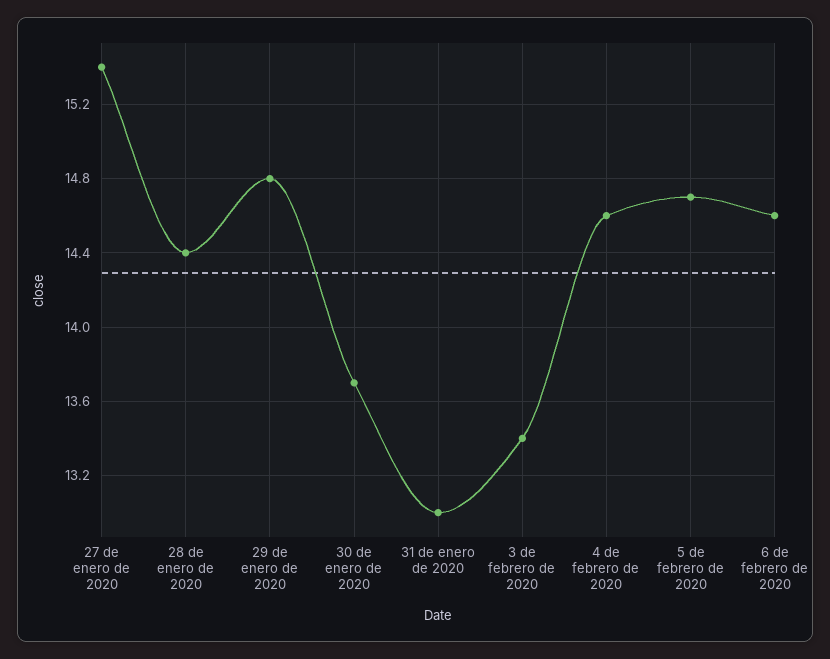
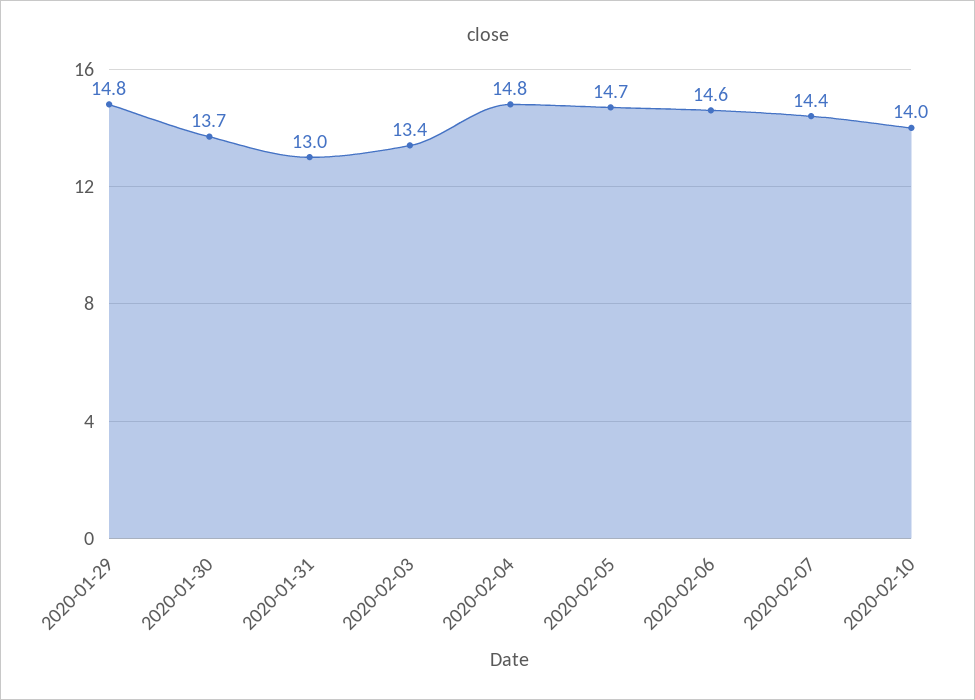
27 de enero de 2020: 15.4 -> none
28 de enero de 2020: 14.4 -> none
4 de febrero de 2020: 14.6 -> 14.8
2020-02-07: none -> 14.4
2020-02-10: none -> 14

